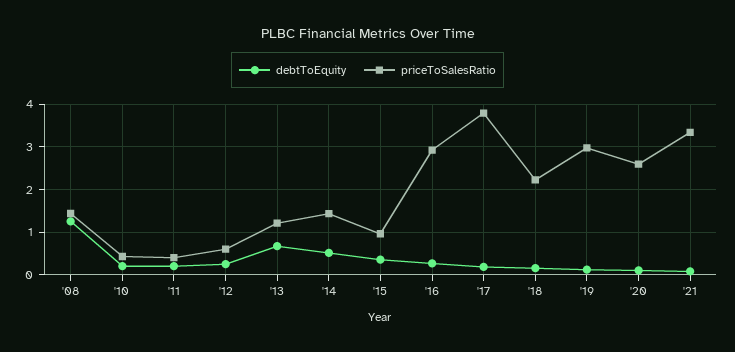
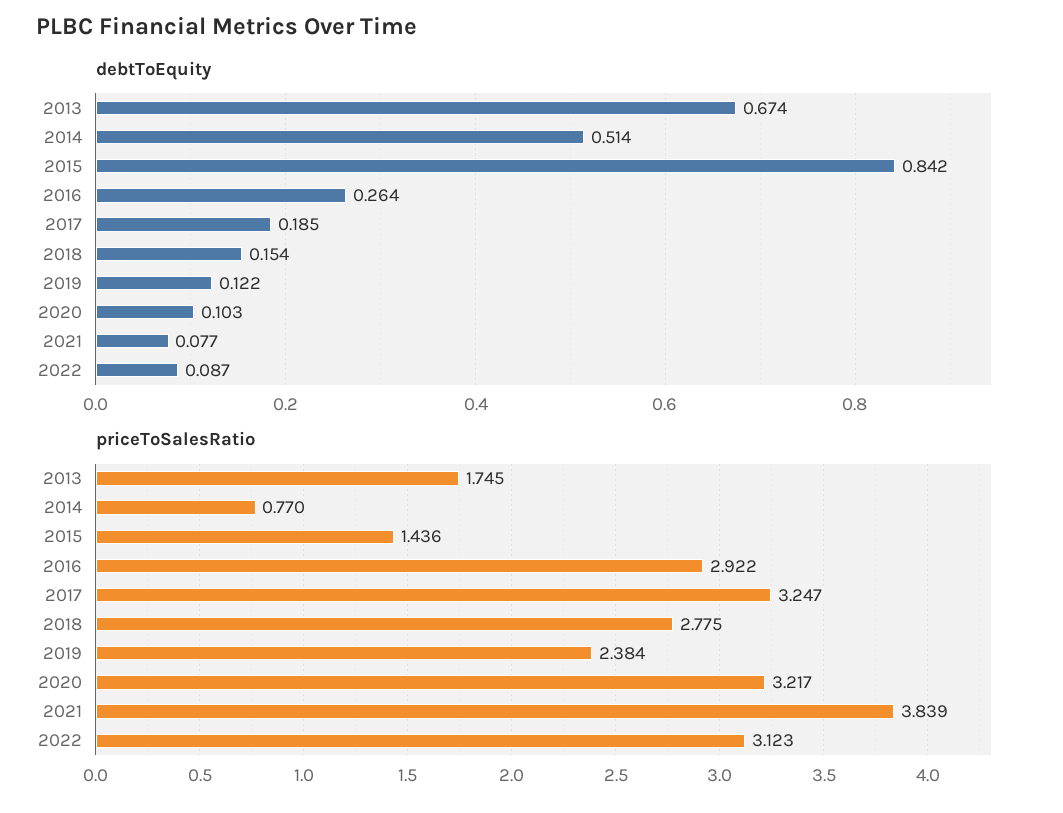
debtToEquity, '08: 1.2 -> none
priceToSalesRatio, '08: 1.4 -> none
debtToEquity, '10: 0.2 -> none
priceToSalesRatio, '10: 0.4 -> none
debtToEquity, '11: 0.2 -> none
priceToSalesRatio, '11: 0.4 -> none
debtToEquity, '12: 0.2 -> none
priceToSalesRatio, '12: 0.6 -> none
priceToSalesRatio, '13: 1.2 -> 1.745
priceToSalesRatio, '14: 1.4 -> 0.77
debtToEquity, '15: 0.4 -> 0.842
priceToSalesRatio, '15: 1 -> 1.436
priceToSalesRatio, '17: 3.8 -> 3.247
priceToSalesRatio, '18: 2.2 -> 2.775
priceToSalesRatio, '19: 3 -> 2.384
priceToSalesRatio, '20: 2.6 -> 3.217
priceToSalesRatio, '21: 3.4 -> 3.839
debtToEquity, 2022: none -> 0.087
priceToSalesRatio, 2022: none -> 3.123

